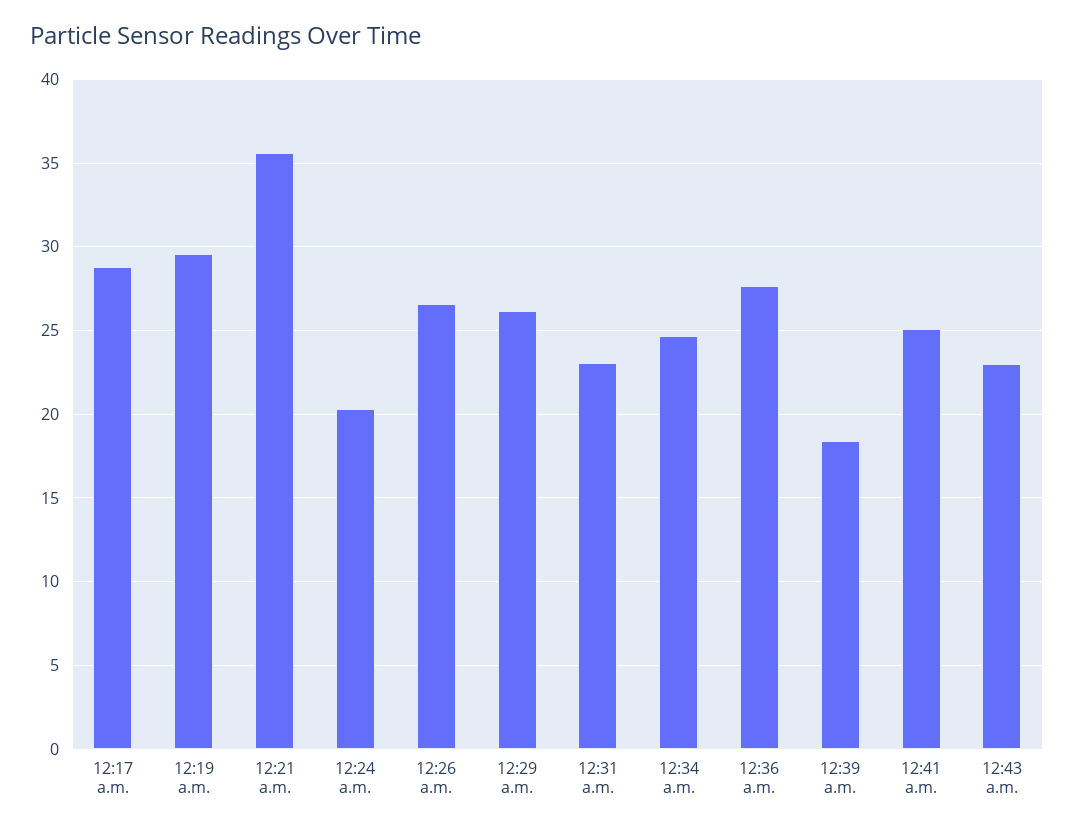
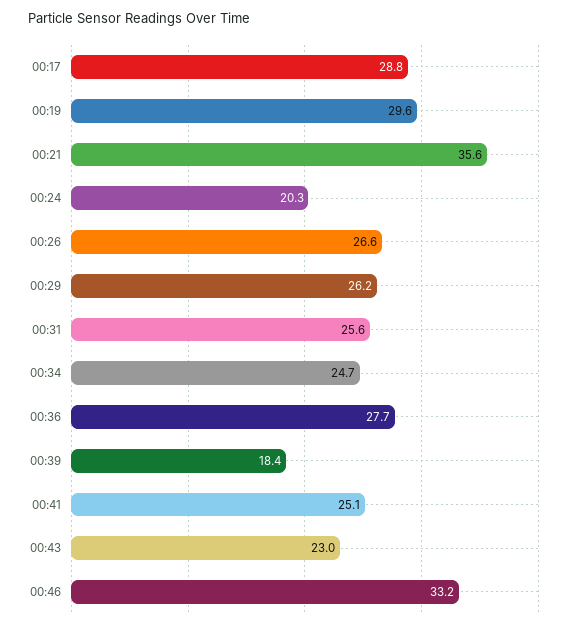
12:31 a.m.: 23 -> 25.6
00:46: none -> 33.2

